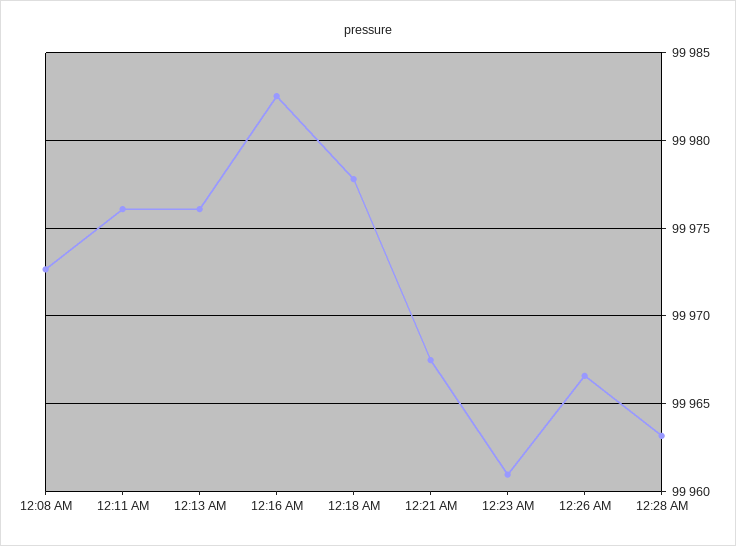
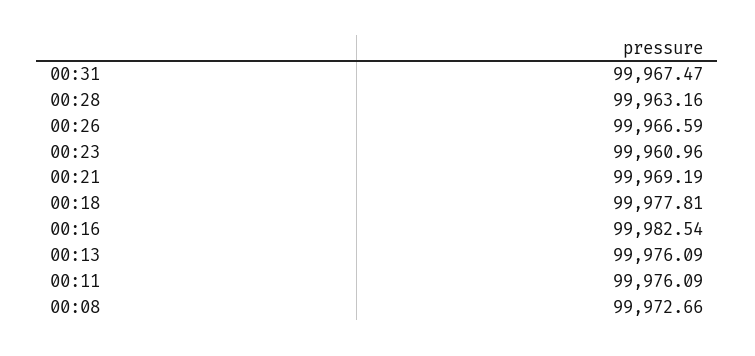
12:21 AM: 99967.5 -> 99969.19
00:31: none -> 99967.47

